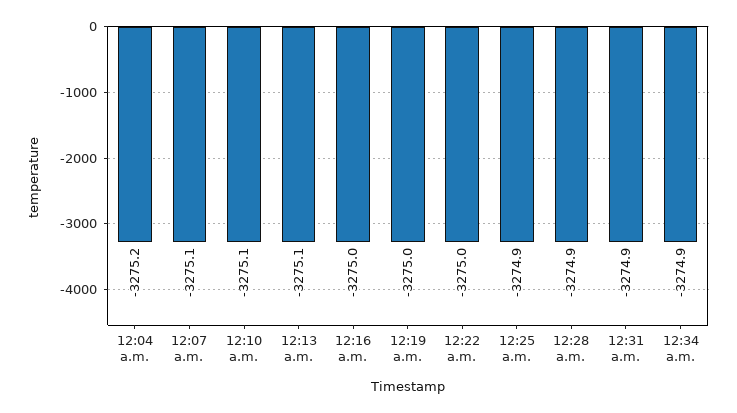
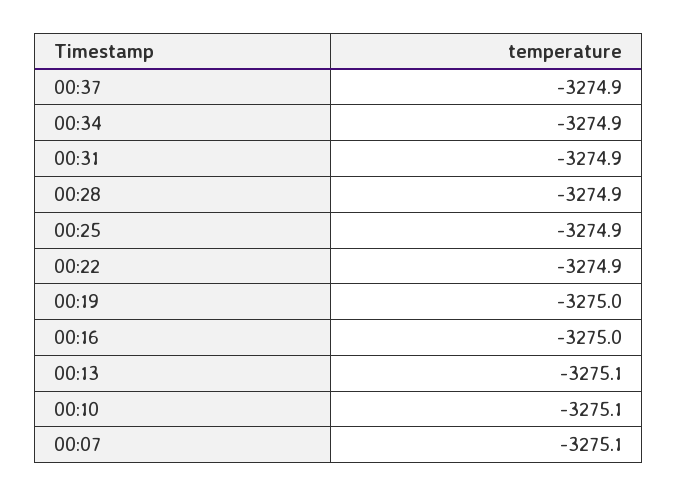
12:04 a.m.: -3275.2 -> none
12:22 a.m.: -3275 -> -3274.9
00:37: none -> -3274.9

